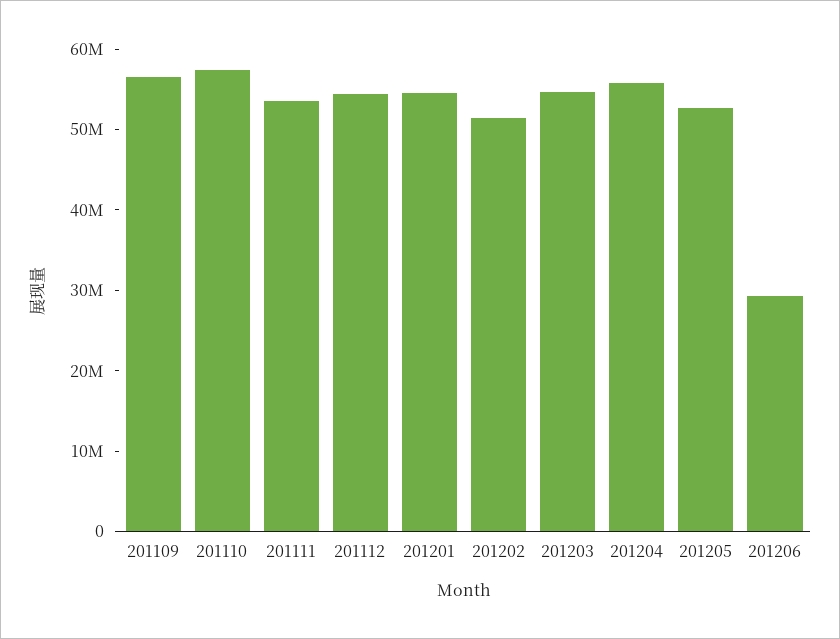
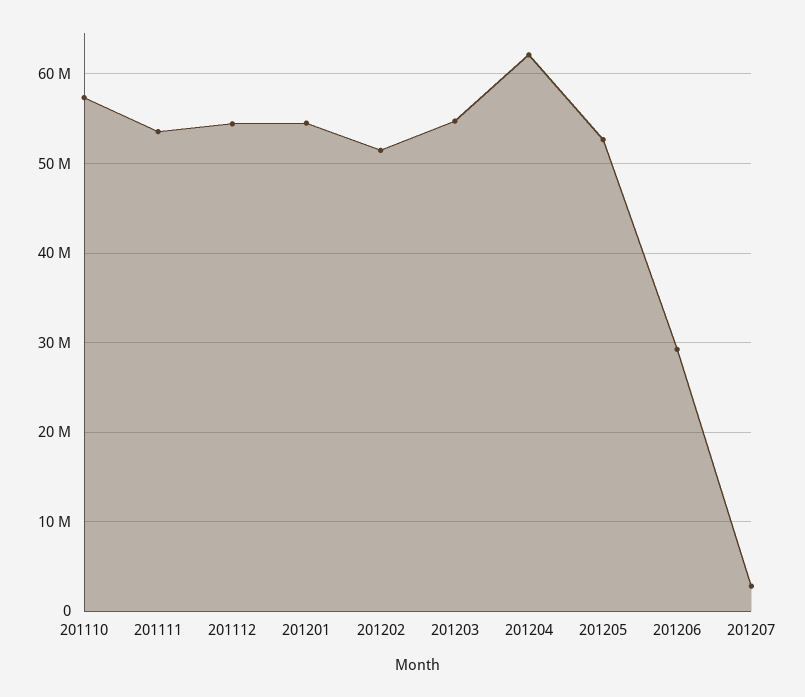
201109: 56000000 -> none
201204: 56000000 -> 62000000
201207: none -> 3000000

